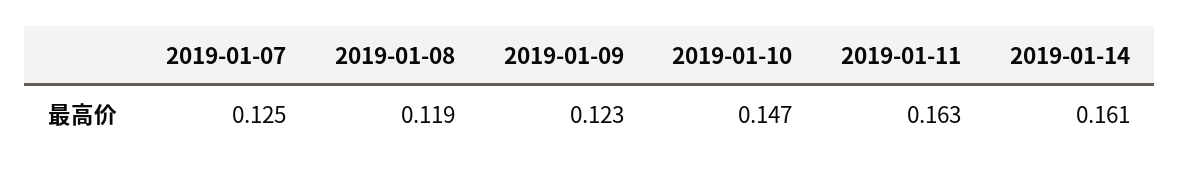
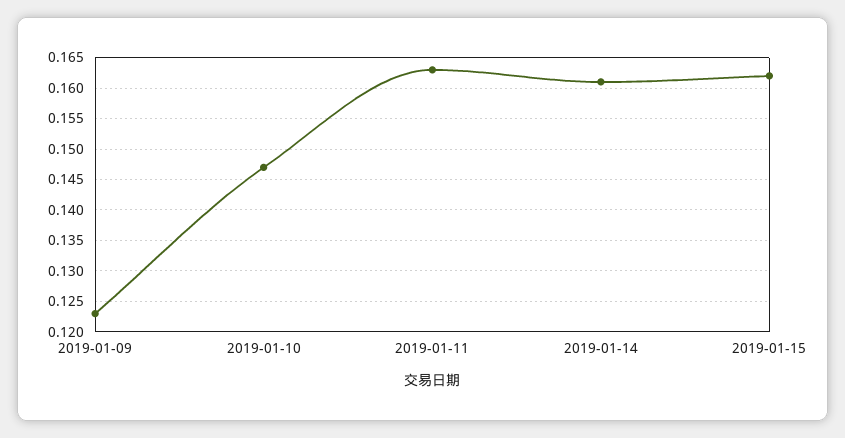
2019-01-07: 0.125 -> none
2019-01-08: 0.119 -> none
2019-01-15: none -> 0.162

